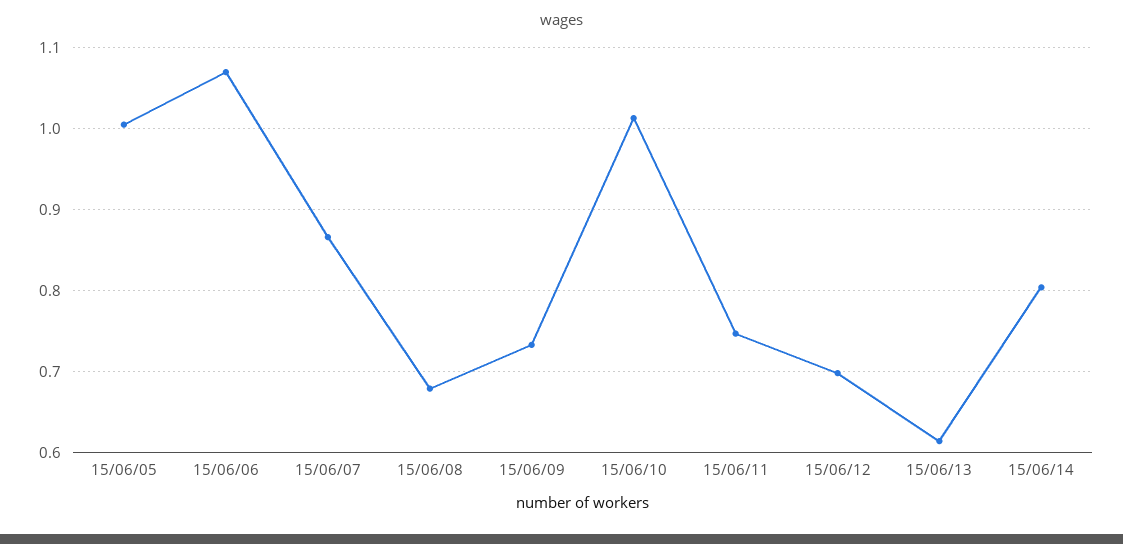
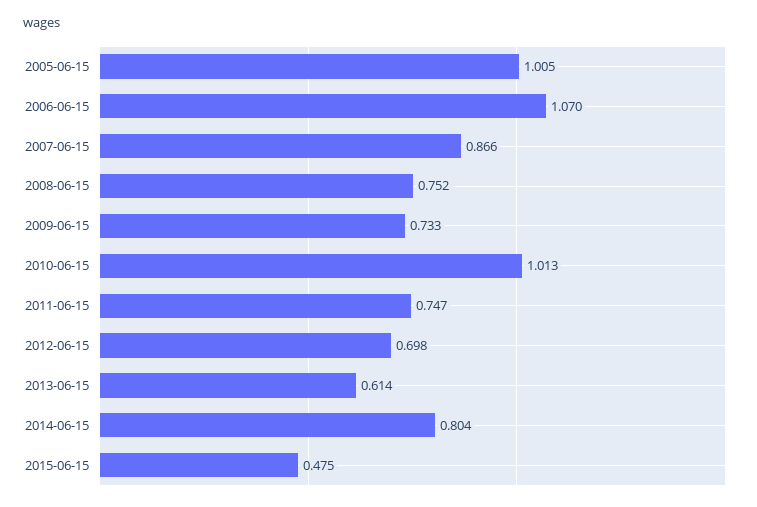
15/06/08: 0.68 -> 0.752
2015-06-15: none -> 0.475

